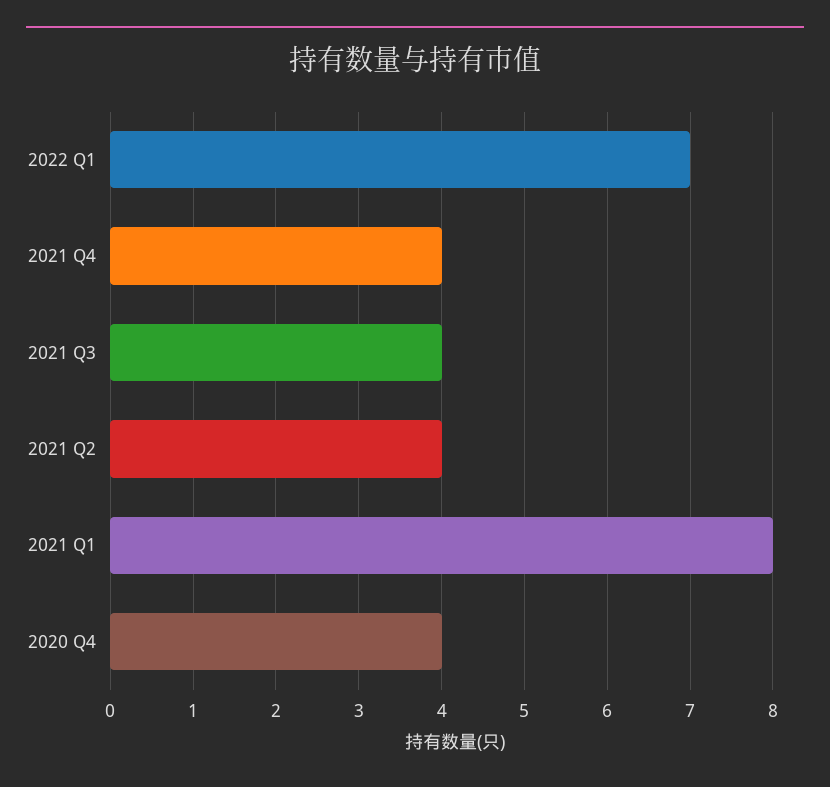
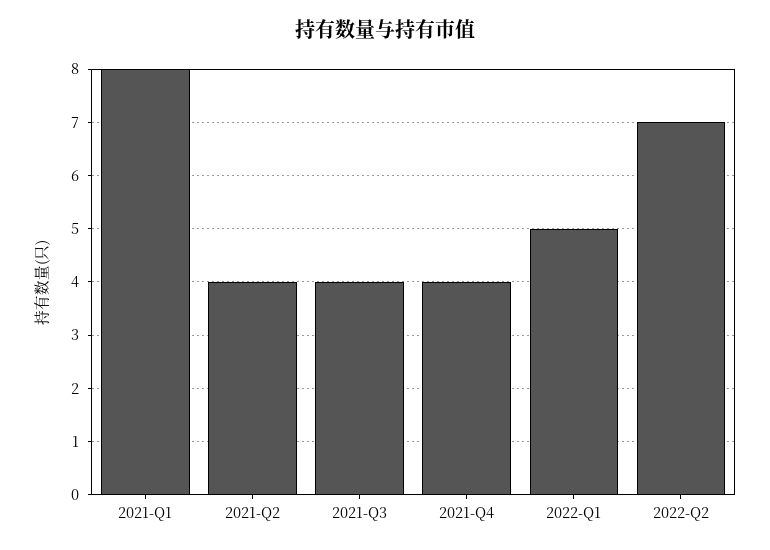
2022 Q1: 7 -> 5
2020 Q4: 4 -> none
2022-Q2: none -> 7

